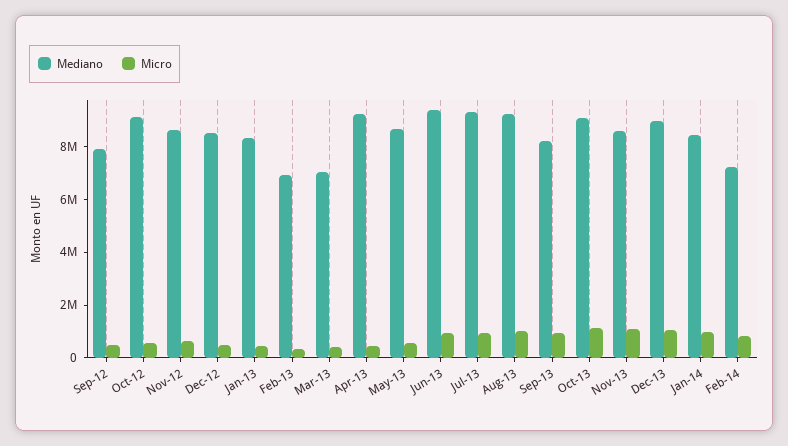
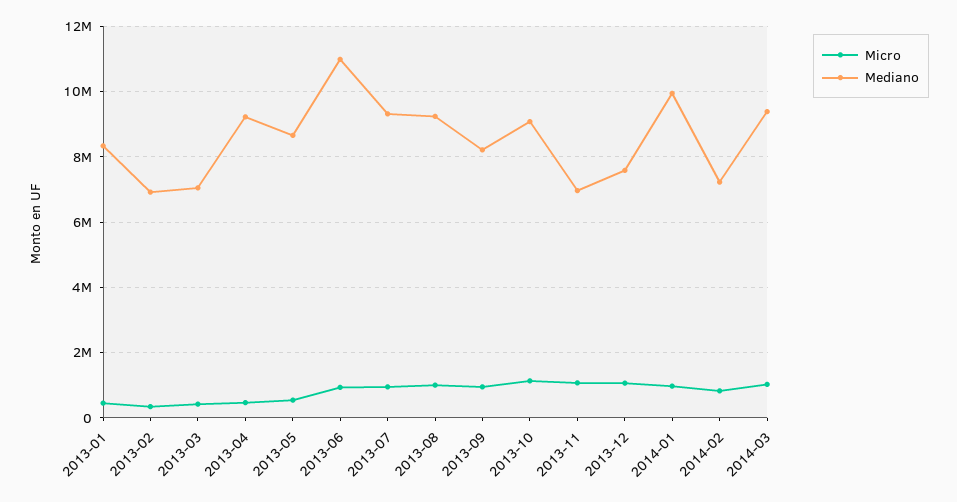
Mediano, Sep-12: 8000000 -> none
Micro, Sep-12: 500000 -> none
Mediano, Oct-12: 9000000 -> none
Micro, Oct-12: 500000 -> none
Mediano, Nov-12: 8500000 -> none
Micro, Nov-12: 500000 -> none
Mediano, Dec-12: 8500000 -> none
Micro, Dec-12: 500000 -> none
Mediano, Jun-13: 9500000 -> 11000000
Mediano, Nov-13: 8500000 -> 7000000
Mediano, Dec-13: 9000000 -> 7600000
Mediano, Jan-14: 8500000 -> 10000000
Micro, 2014-03: none -> 1000000
Mediano, 2014-03: none -> 9400000

